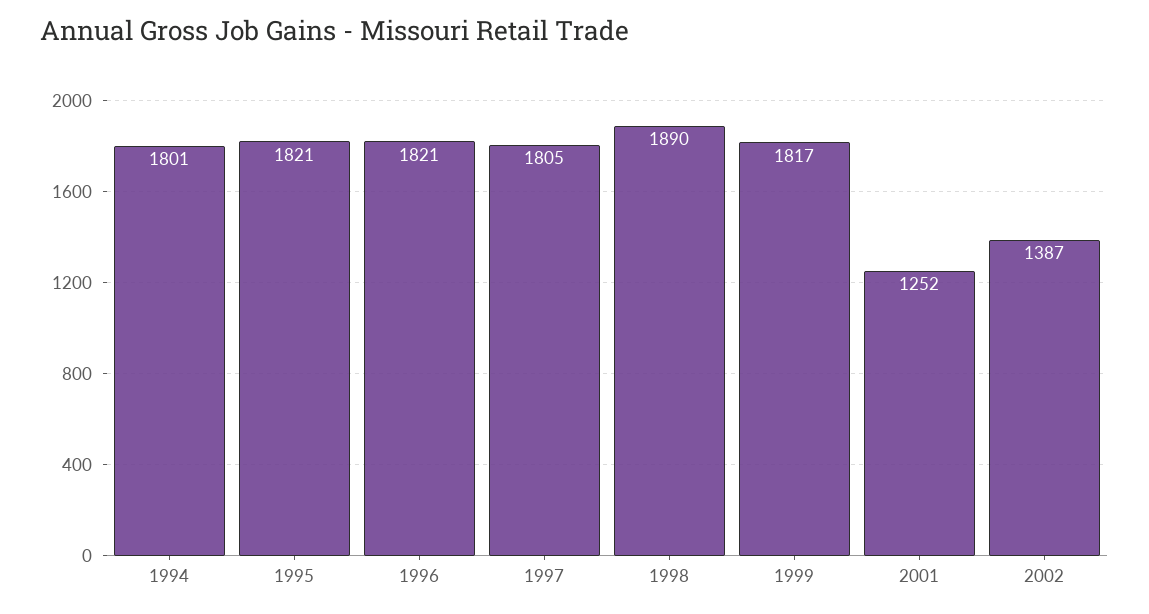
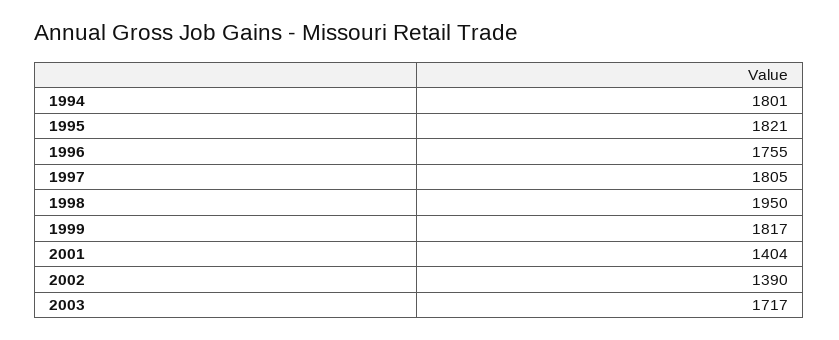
1996: 1821 -> 1755
1998: 1890 -> 1950
2001: 1252 -> 1404
2002: 1387 -> 1390
2003: none -> 1717

